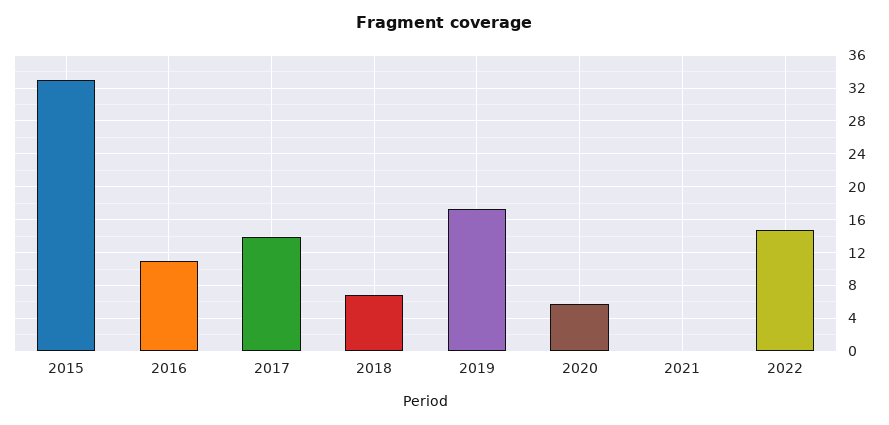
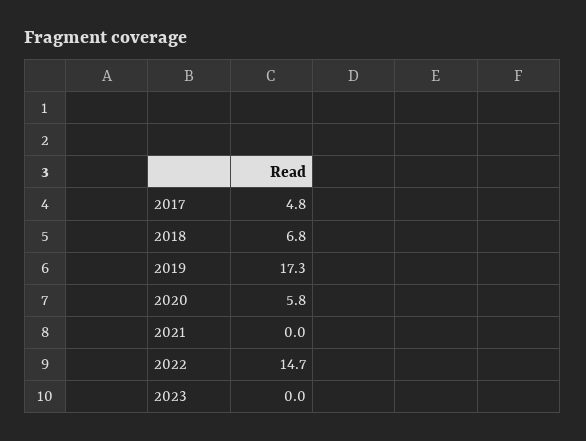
2015: 33 -> none
2016: 11 -> none
2017: 14 -> 4.8
2023: none -> 0

